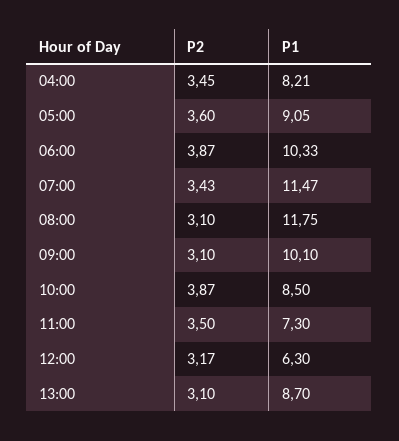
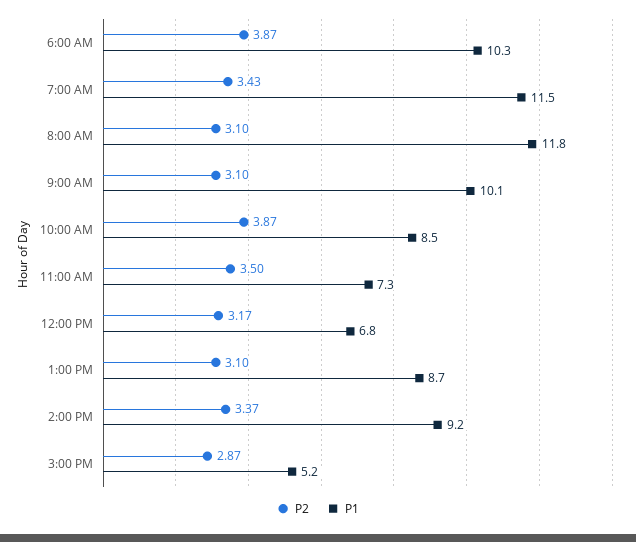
P2, 04:00: 3.45 -> none
P1, 04:00: 8.21 -> none
P2, 05:00: 3.6 -> none
P1, 05:00: 9.05 -> none
P1, 12:00: 6.3 -> 6.8
P2, 2:00 PM: none -> 3.37
P1, 2:00 PM: none -> 9.2
P2, 3:00 PM: none -> 2.87
P1, 3:00 PM: none -> 5.2

